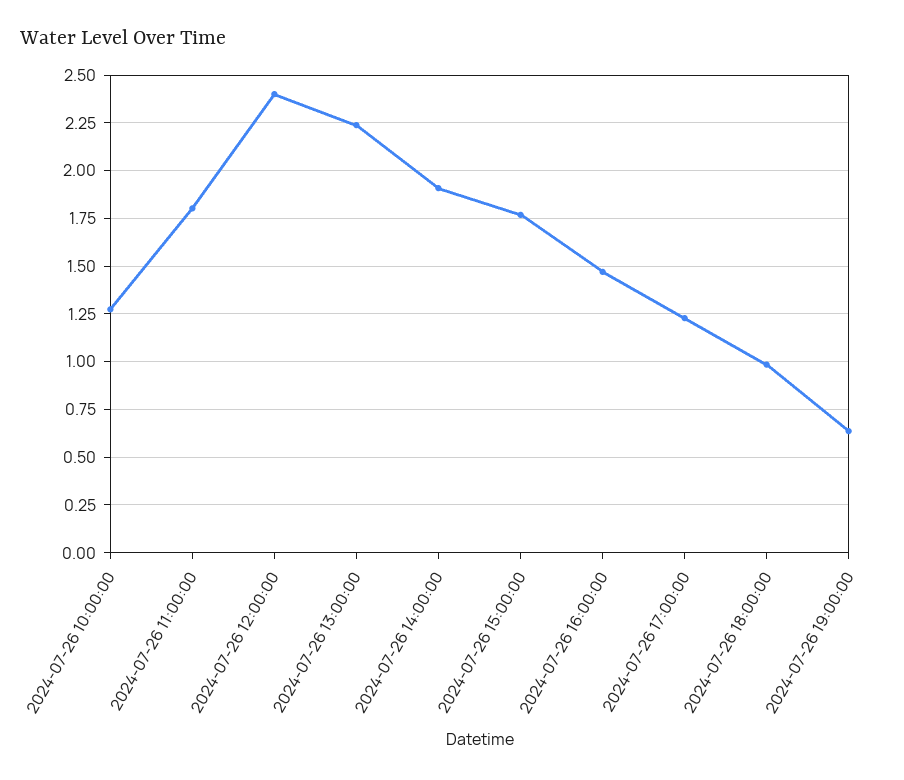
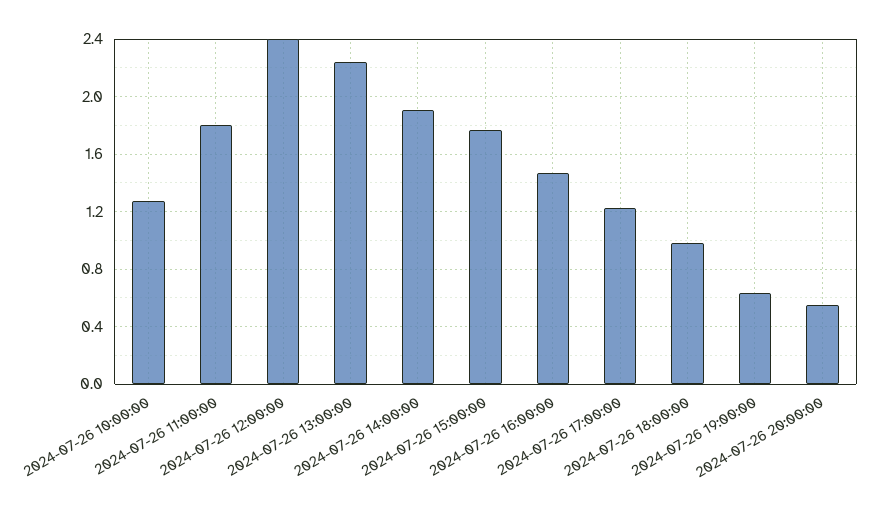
2024-07-26 20:00:00: none -> 0.55

